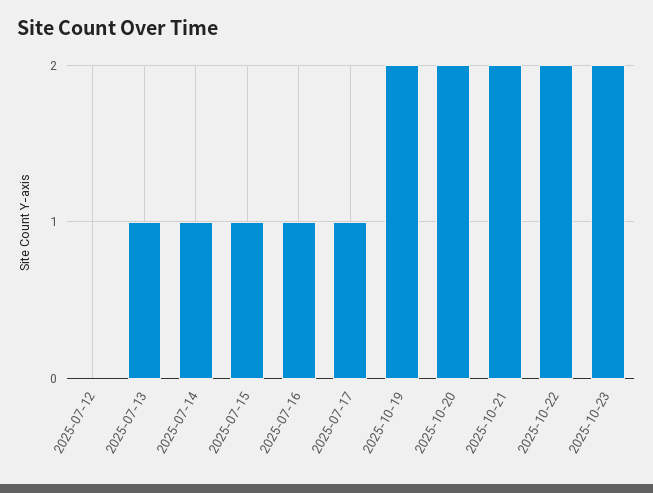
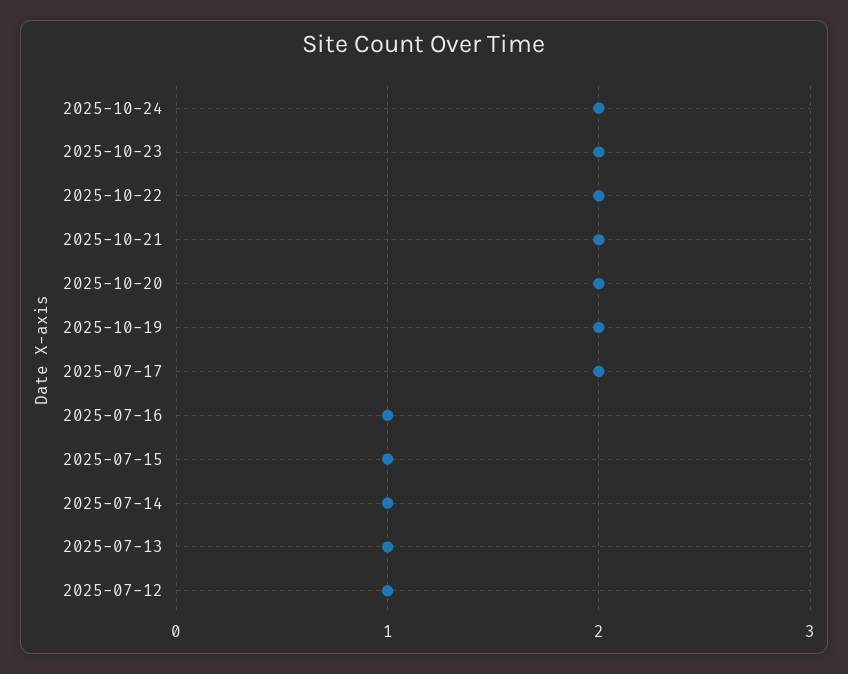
2025-07-12: 0 -> 1
2025-07-17: 1 -> 2
2025-10-24: none -> 2

